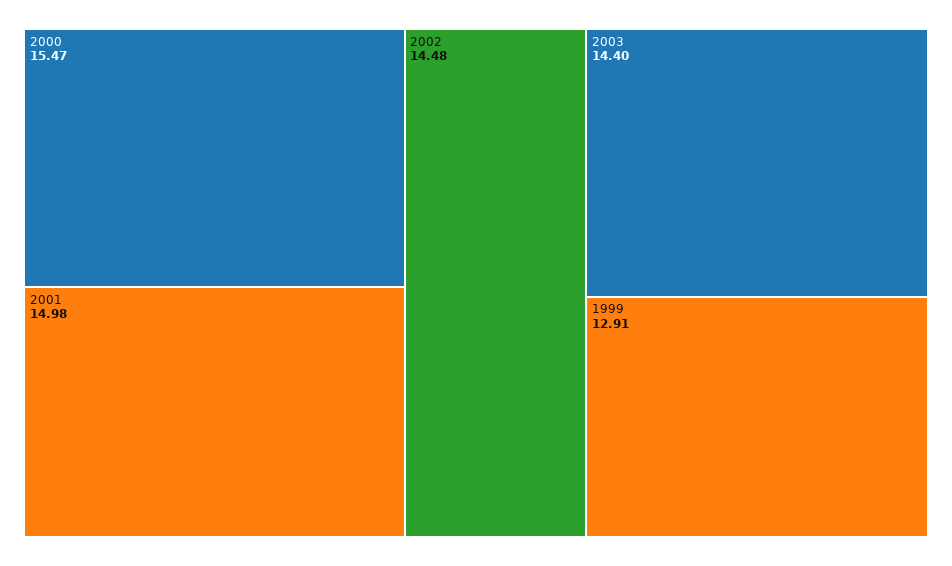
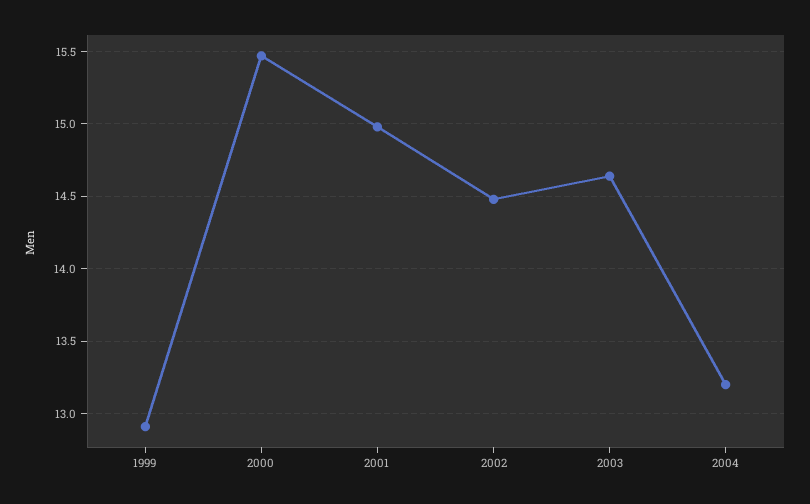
2003: 14.4 -> 14.65
2004: none -> 13.2

